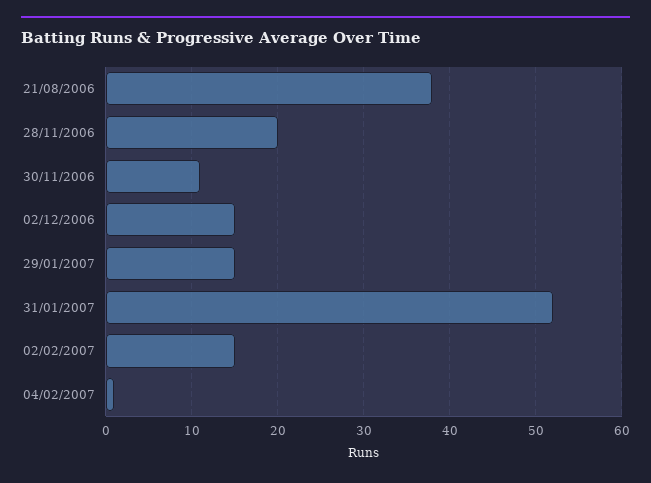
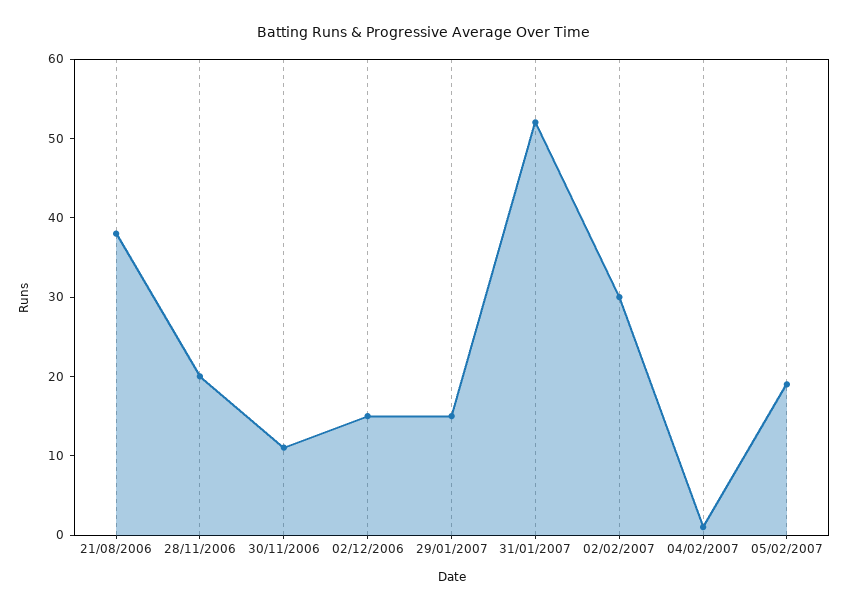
02/02/2007: 15 -> 30
05/02/2007: none -> 20

